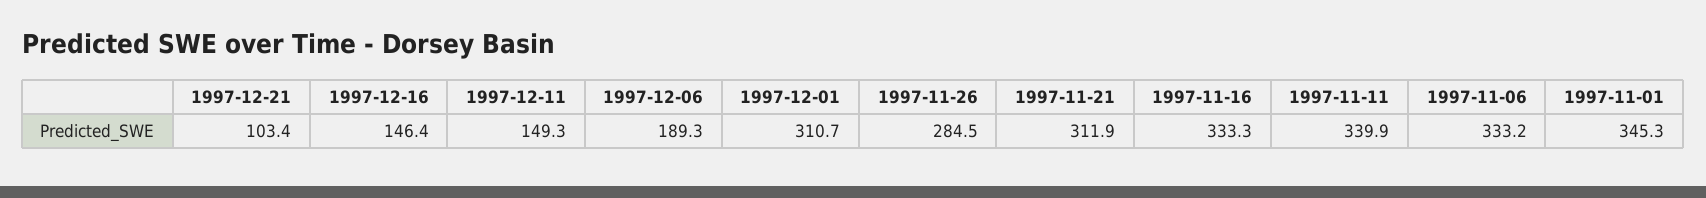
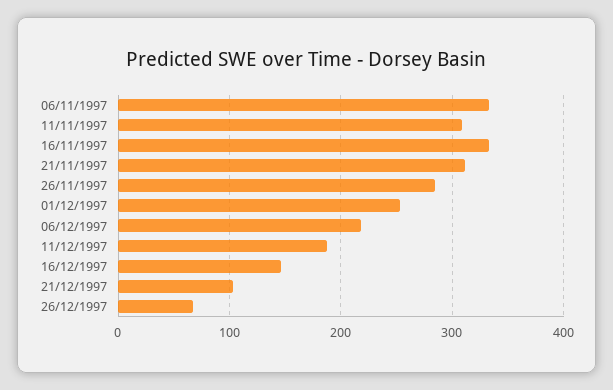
1997-12-11: 149.3 -> 190
1997-12-06: 189.3 -> 220
1997-12-01: 310.7 -> 250
1997-11-11: 339.9 -> 310
1997-11-01: 345.3 -> none
26/12/1997: none -> 70

